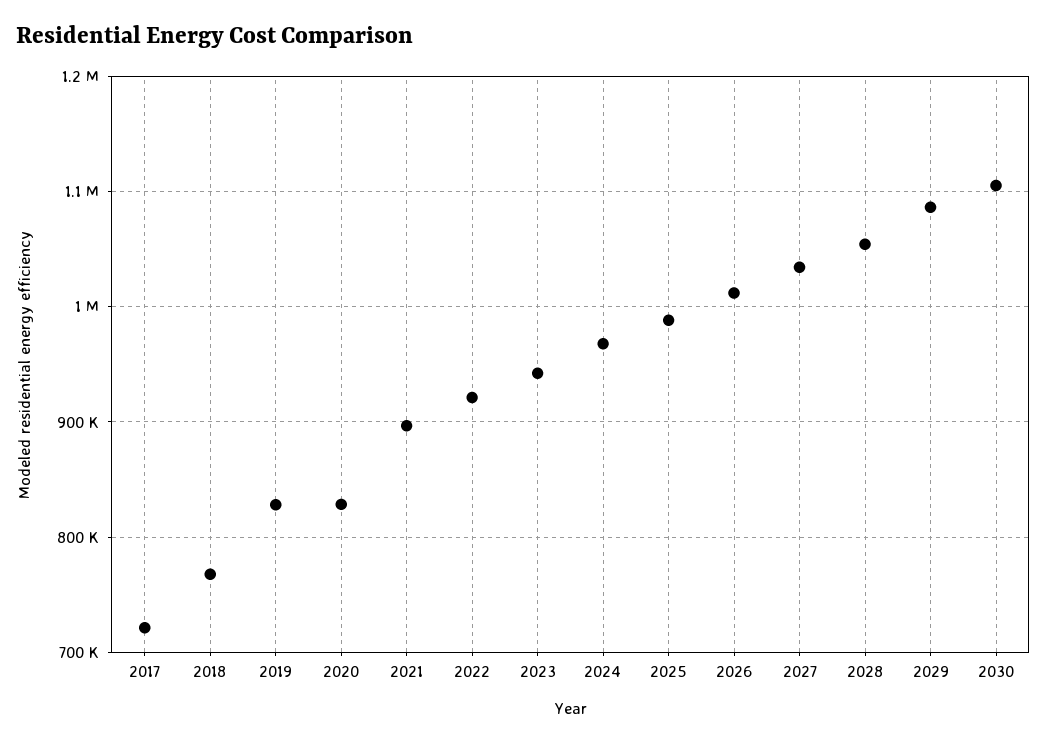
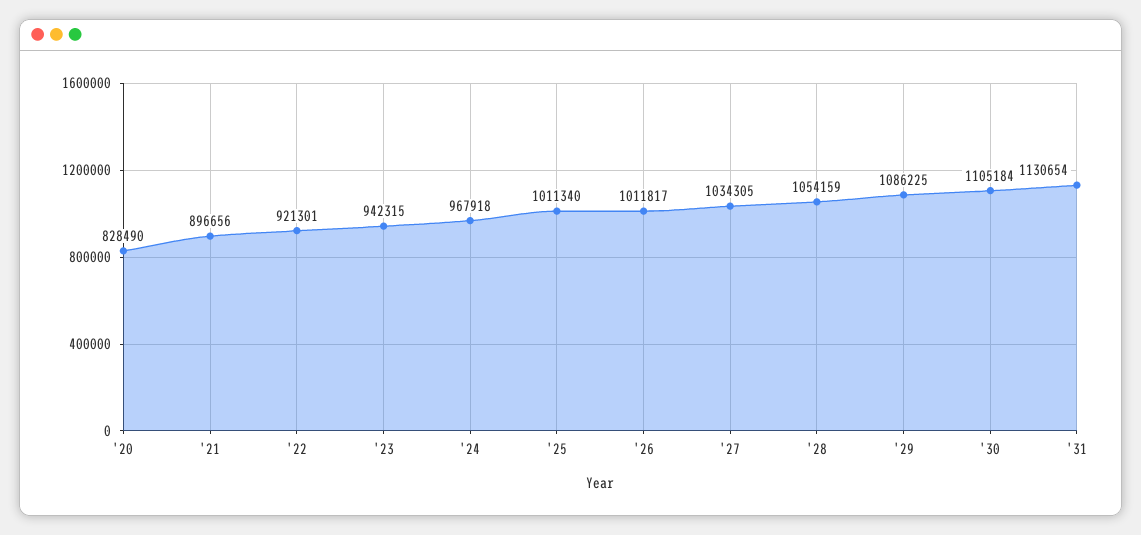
2017: 720000 -> none
2018: 770000 -> none
2019: 830000 -> none
2025: 990000 -> 1011340
'31: none -> 1130654

